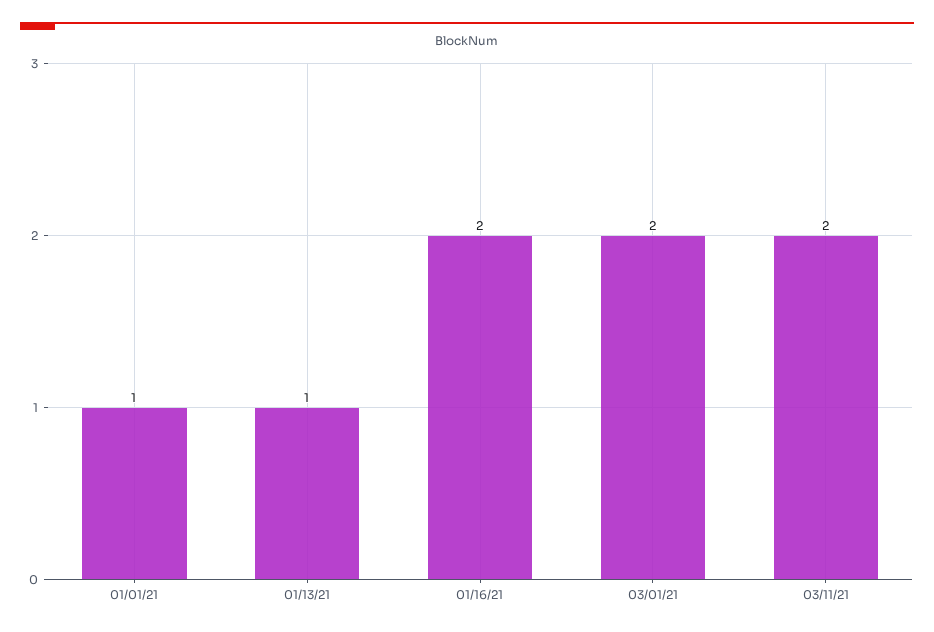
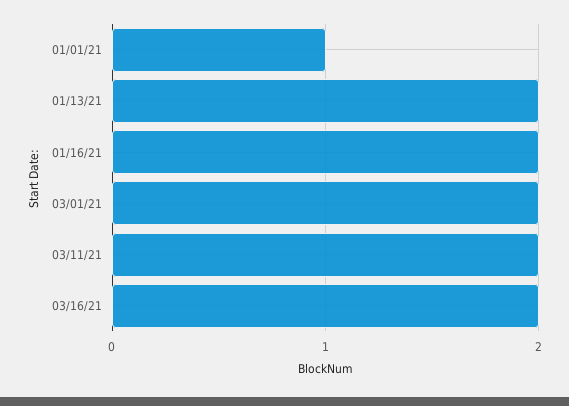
01/13/21: 1 -> 2
03/16/21: none -> 2

